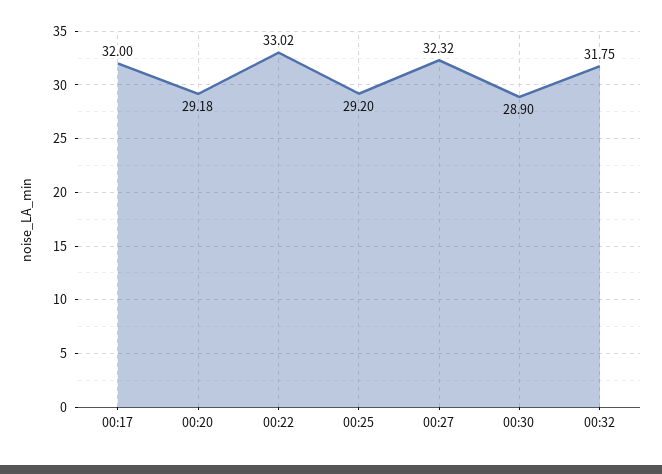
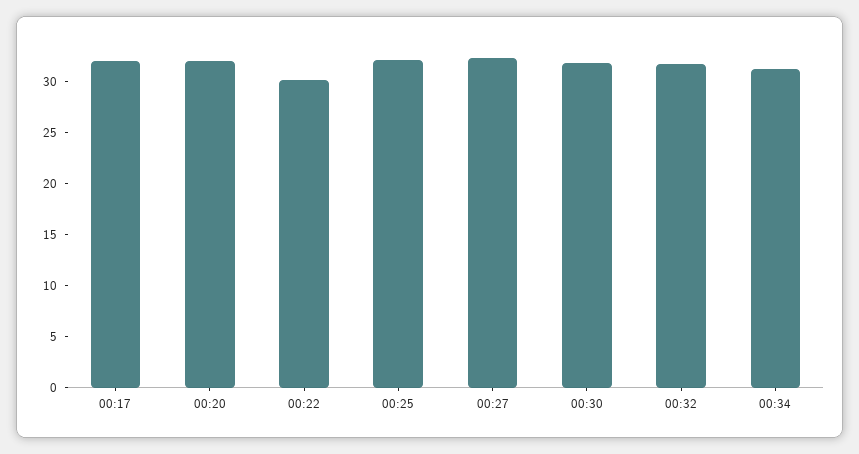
00:20: 29.18 -> 32
00:22: 33.02 -> 30
00:25: 29.2 -> 32
00:30: 28.9 -> 32
00:34: none -> 31

